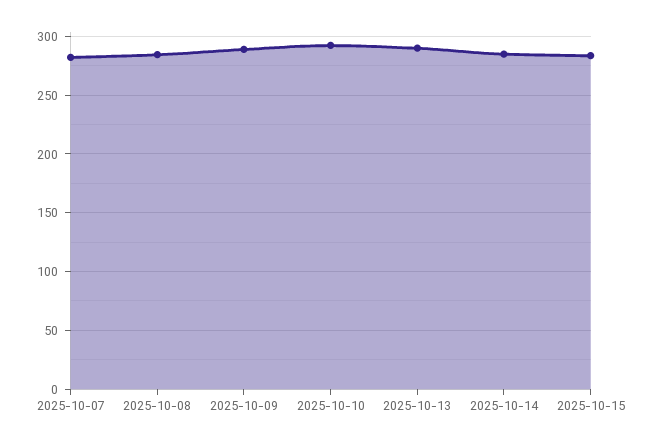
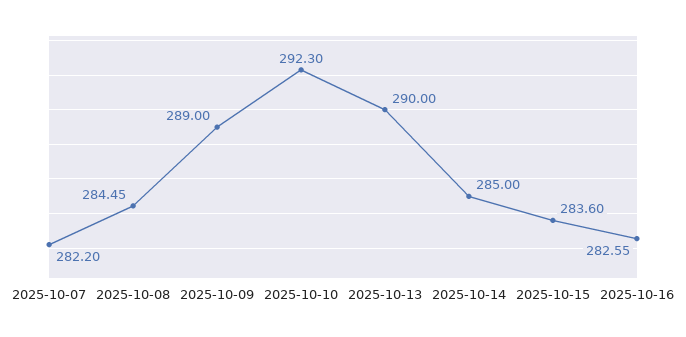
2025-10-16: none -> 282.55

